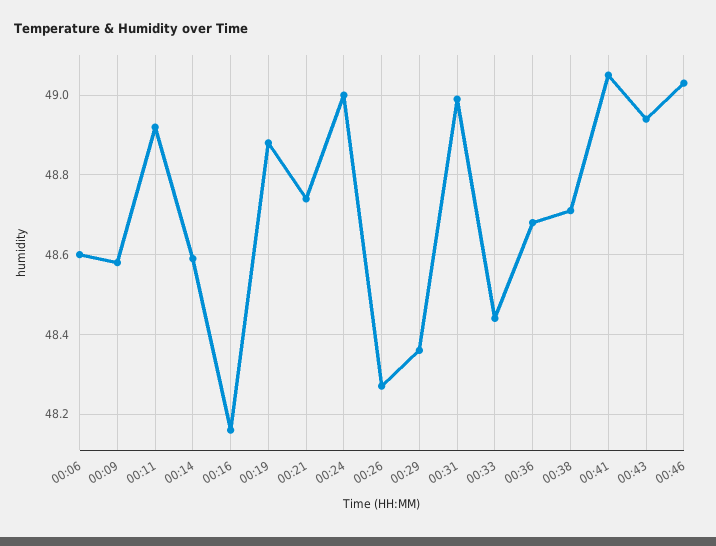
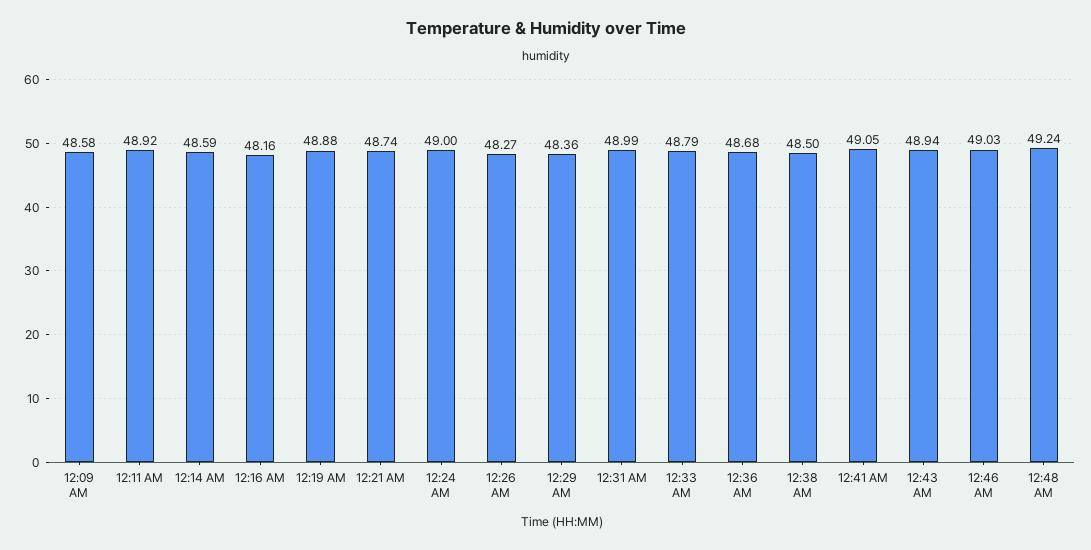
00:06: 48.6 -> none
00:33: 48.45 -> 48.79
00:38: 48.7 -> 48.5
12:48 AM: none -> 49.24

